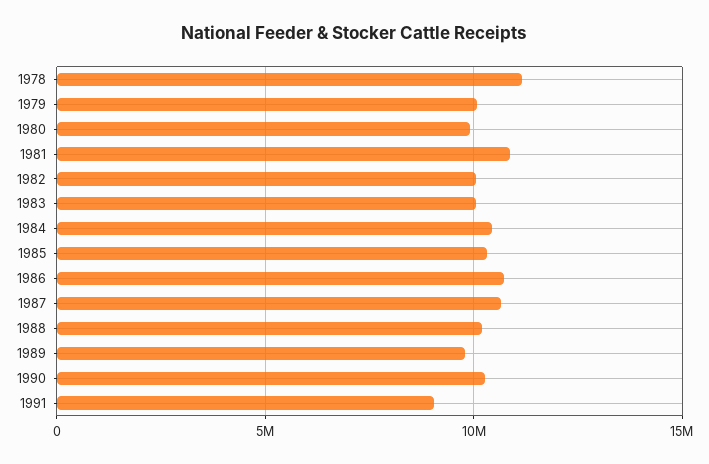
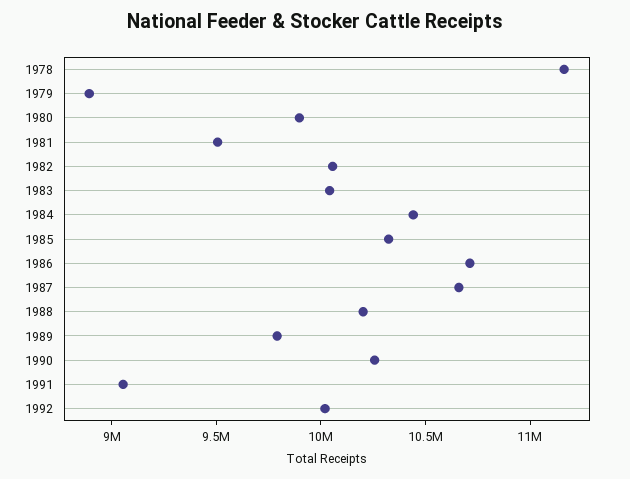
1979: 10000000 -> 8900000
1981: 11000000 -> 9500000
1992: none -> 10000000

